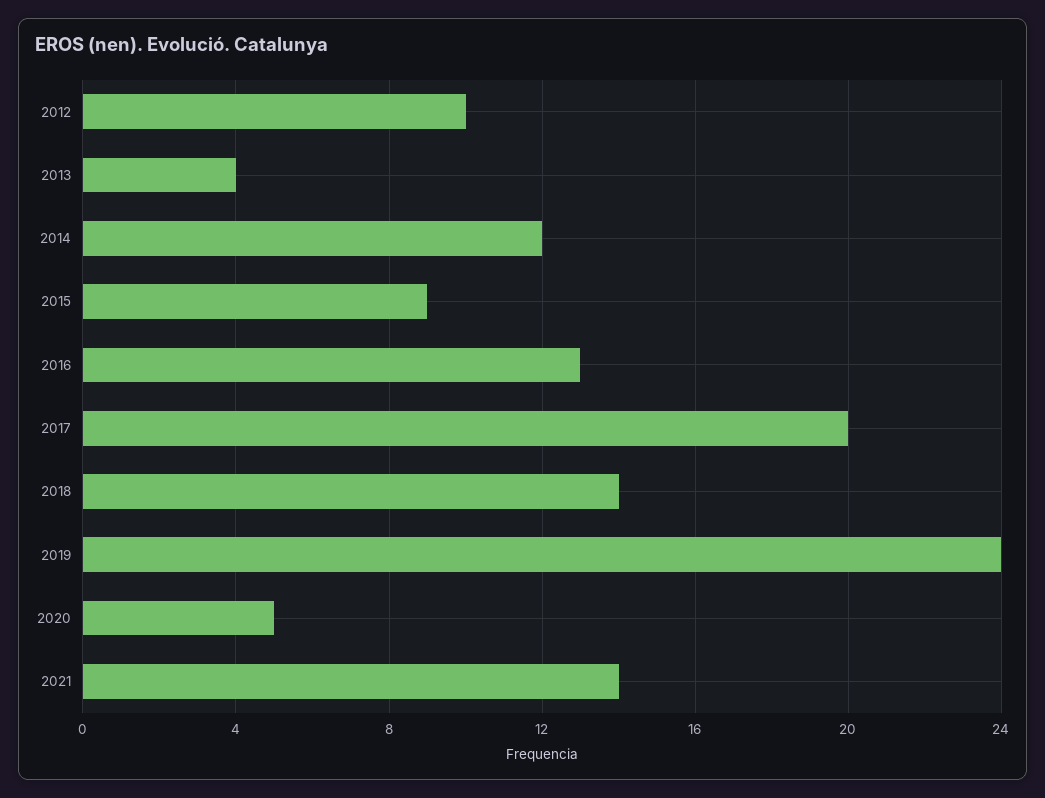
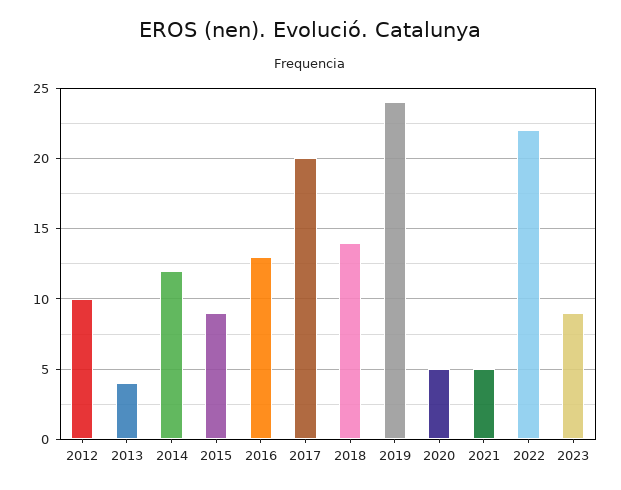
2021: 14 -> 5
2022: none -> 22
2023: none -> 9

